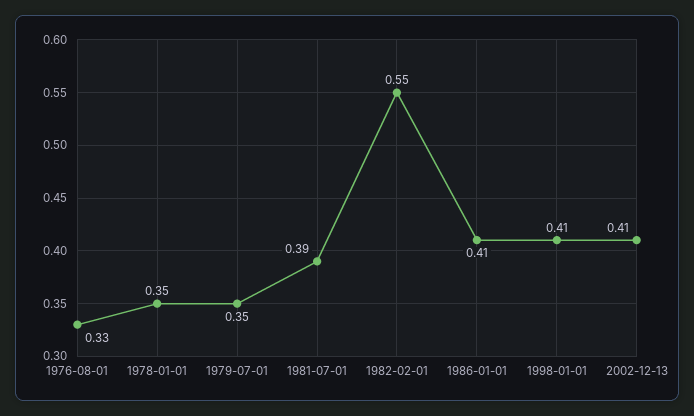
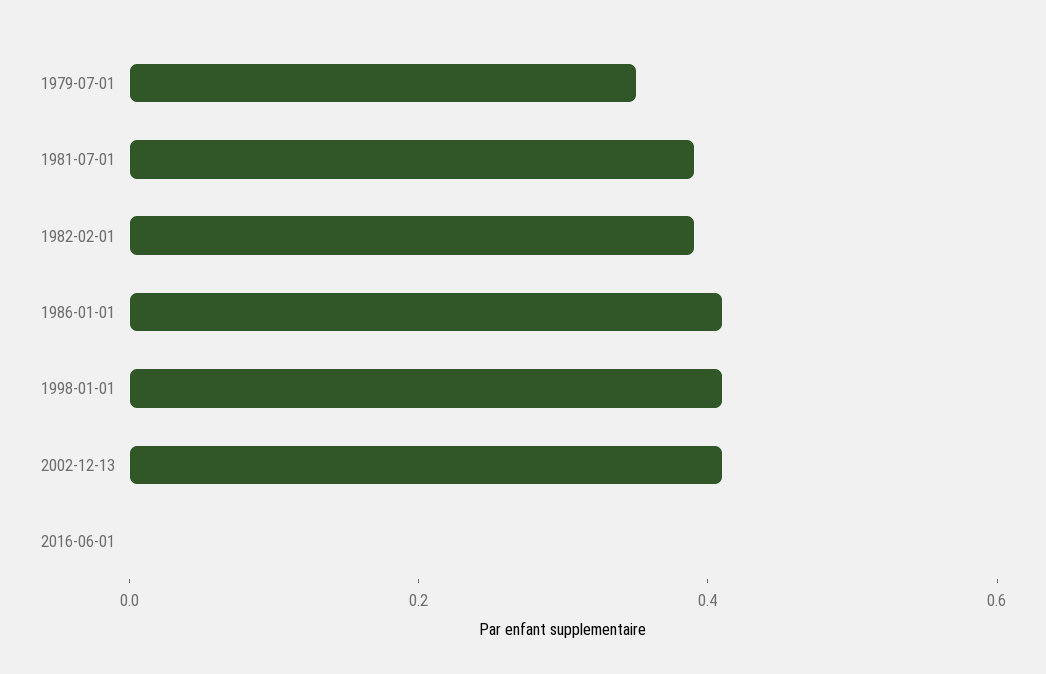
1976-08-01: 0.33 -> none
1978-01-01: 0.35 -> none
1982-02-01: 0.55 -> 0.4
2016-06-01: none -> 0

